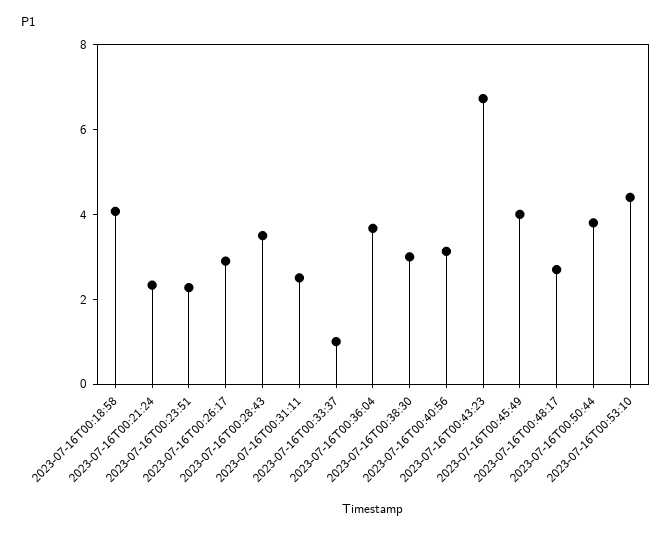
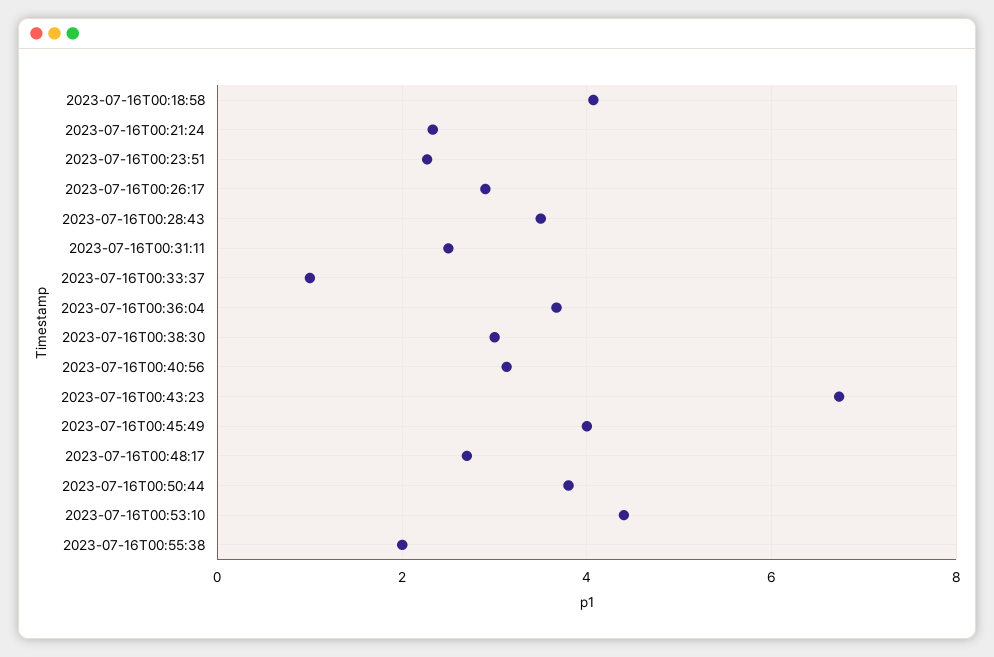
2023-07-16T00:55:38: none -> 2

